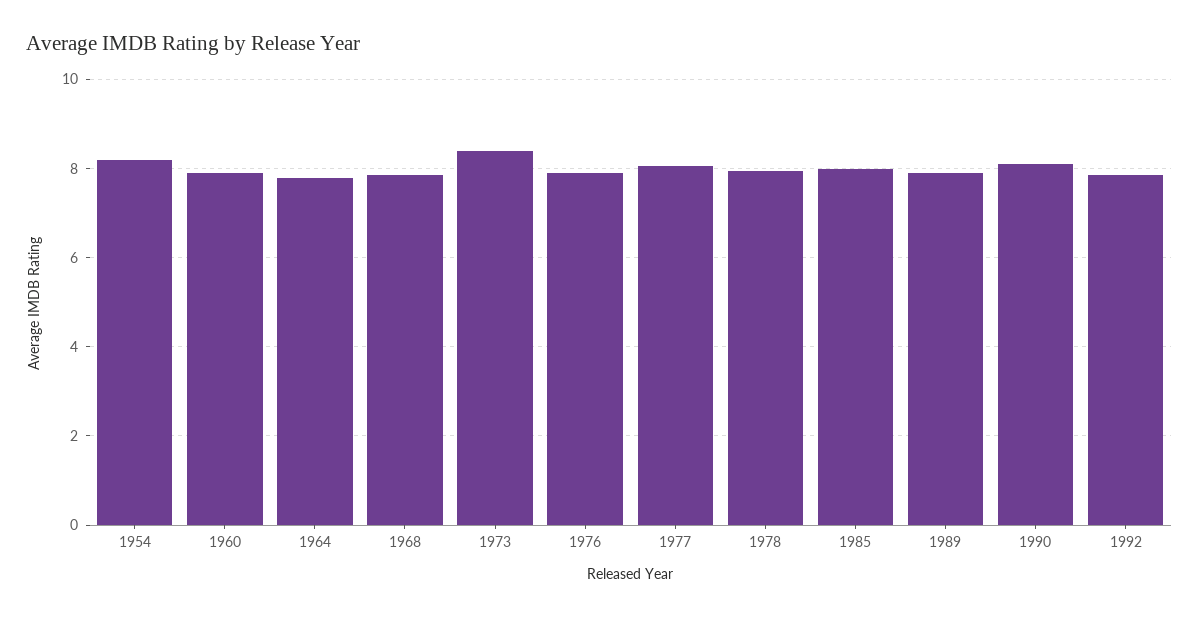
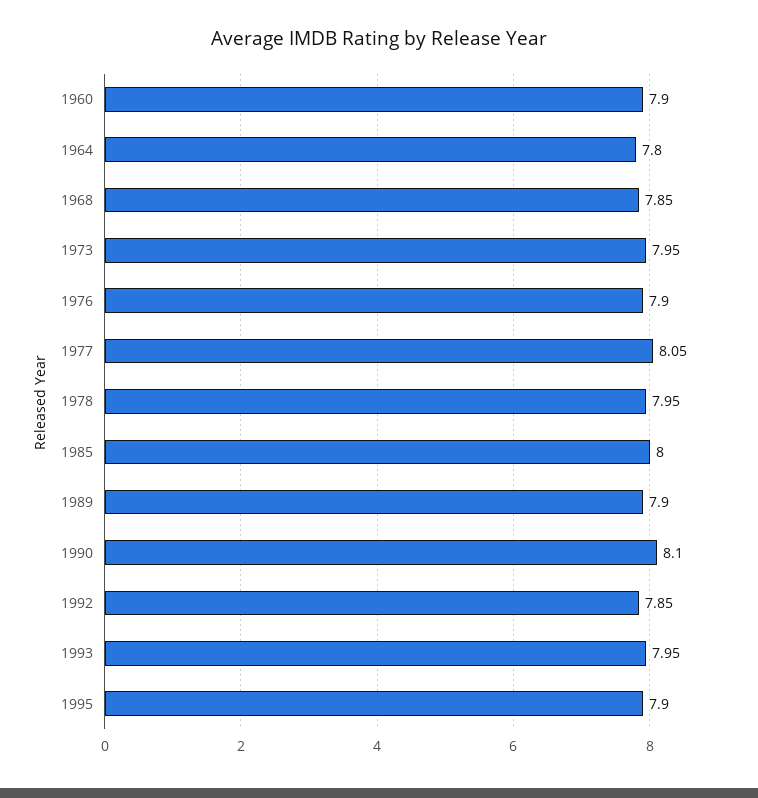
1954: 8.2 -> none
1973: 8.4 -> 7.95
1993: none -> 7.95
1995: none -> 7.9

